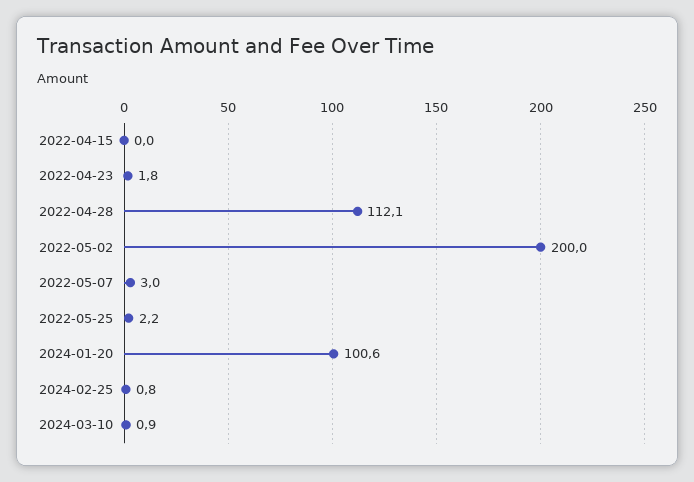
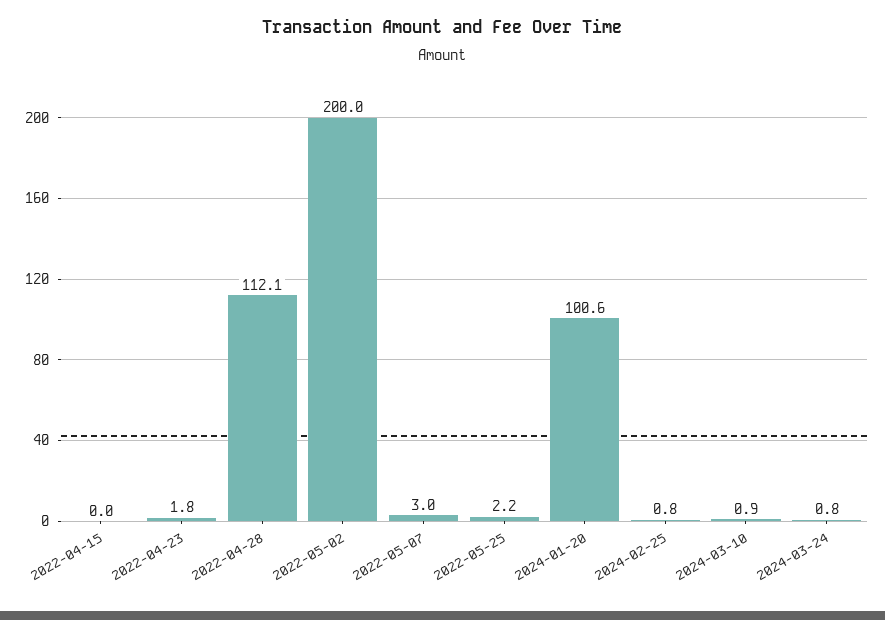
2024-03-24: none -> 0.8

